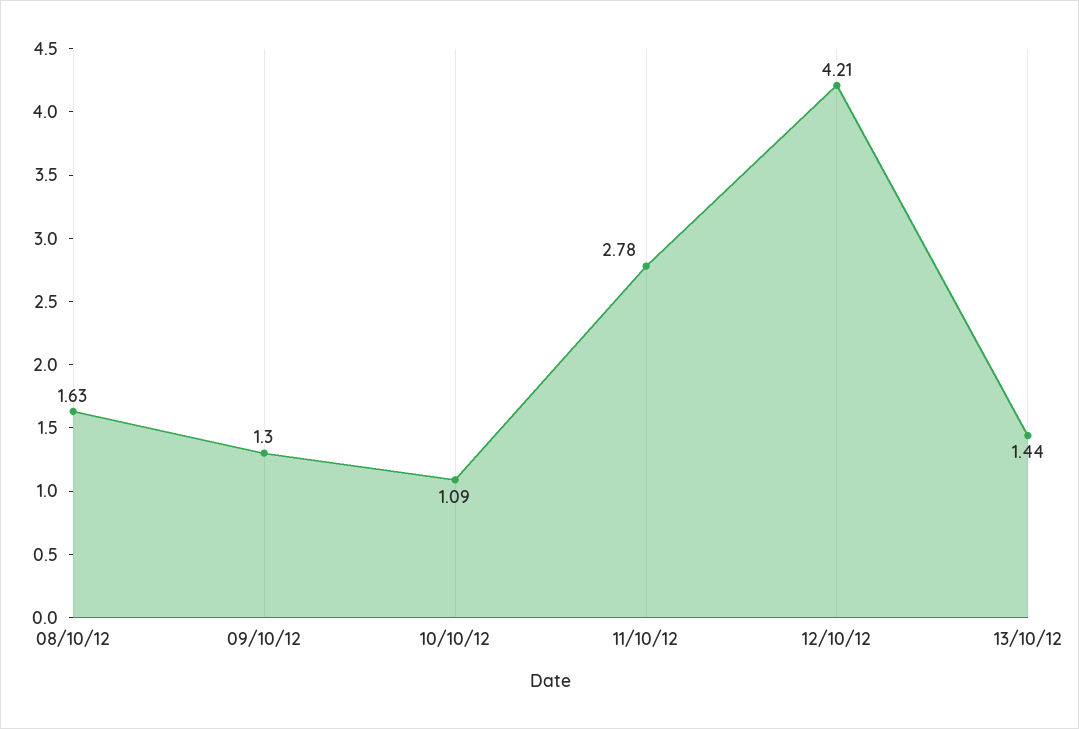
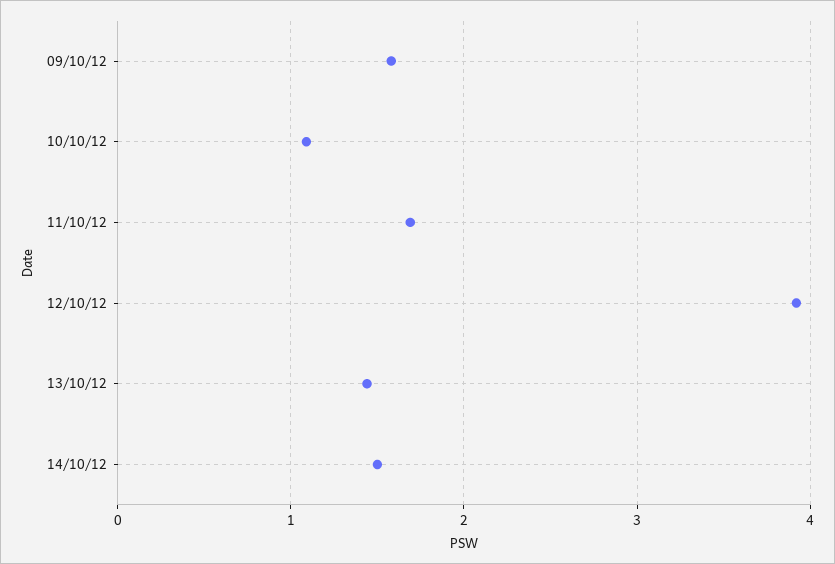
08/10/12: 1.63 -> none
09/10/12: 1.3 -> 1.6
11/10/12: 2.78 -> 1.7
12/10/12: 4.21 -> 3.9
14/10/12: none -> 1.5

